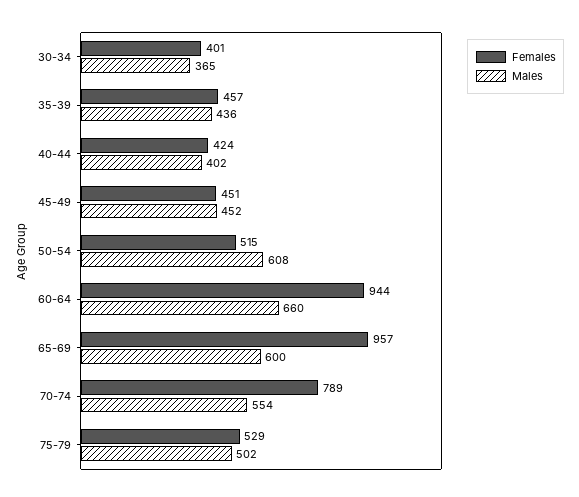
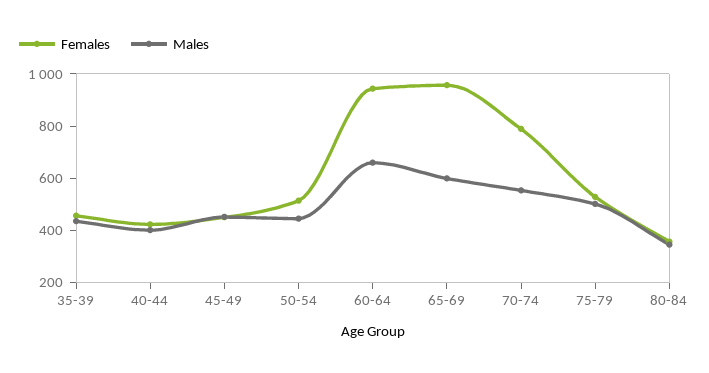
Females, 30-34: 401 -> none
Males, 30-34: 365 -> none
Males, 50-54: 608 -> 450
Females, 80-84: none -> 350
Males, 80-84: none -> 350

